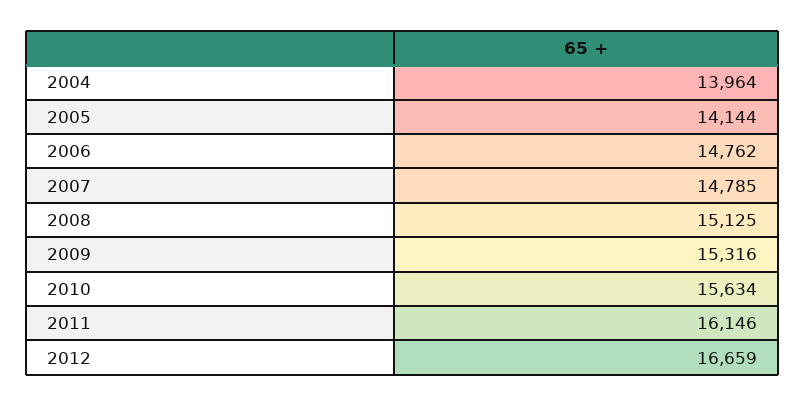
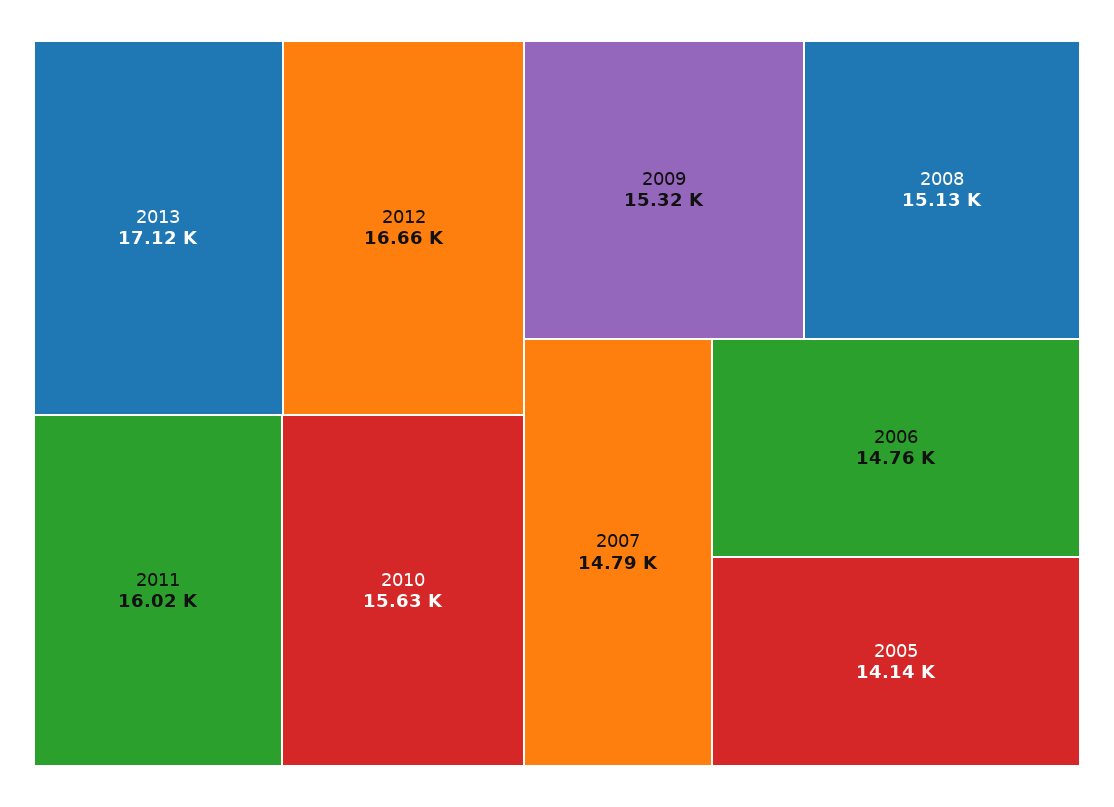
2004: 13964 -> none
2011: 16146 -> 16020
2013: none -> 17120

